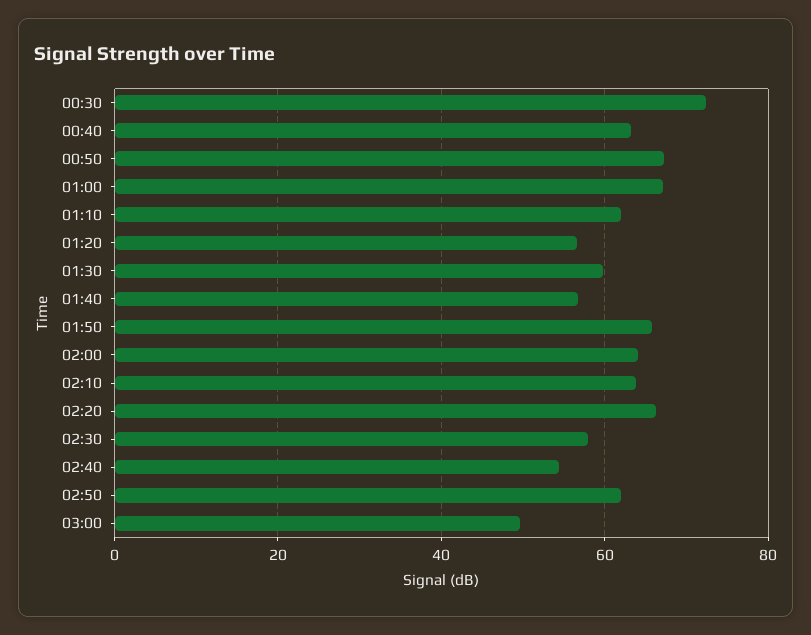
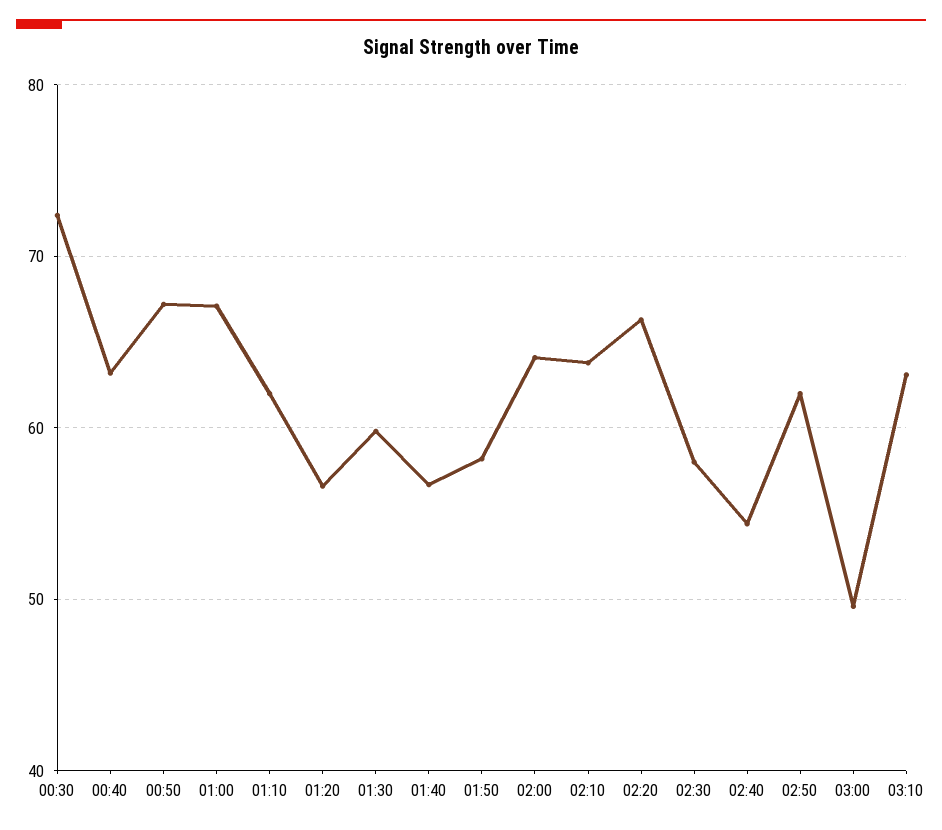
01:50: 66 -> 58
03:10: none -> 63

